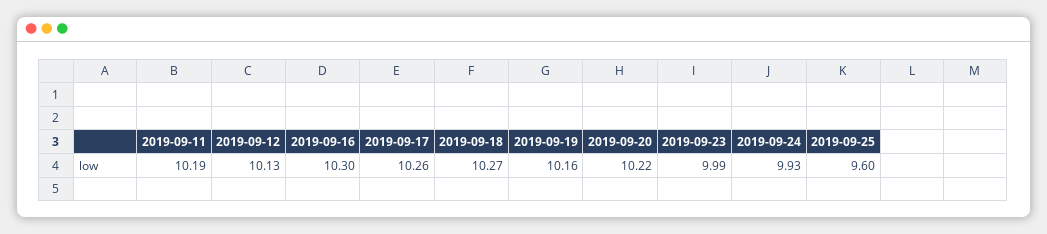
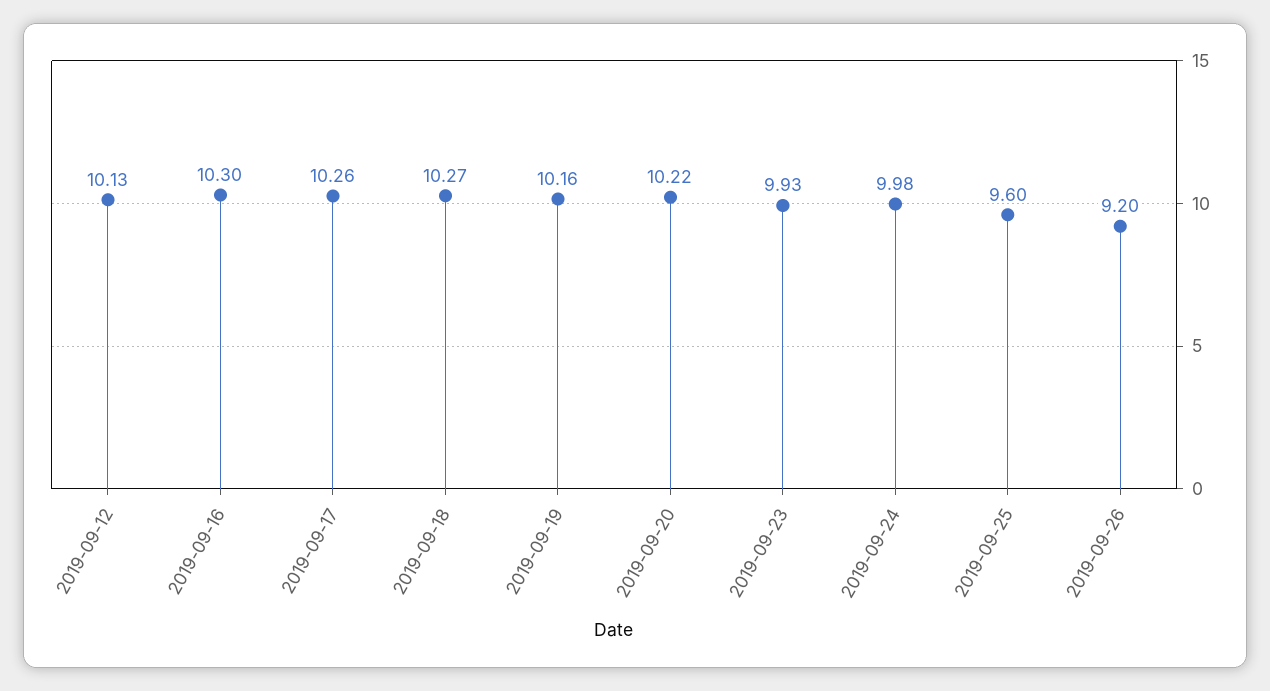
2019-09-11: 10.19 -> none
2019-09-23: 9.99 -> 9.93
2019-09-24: 9.93 -> 9.98
2019-09-26: none -> 9.2

